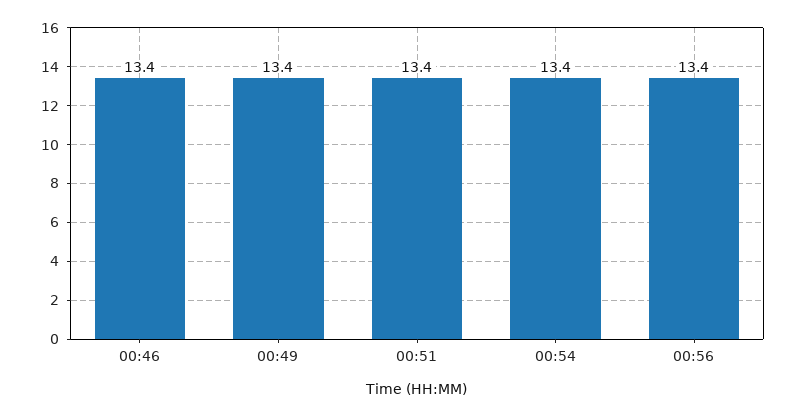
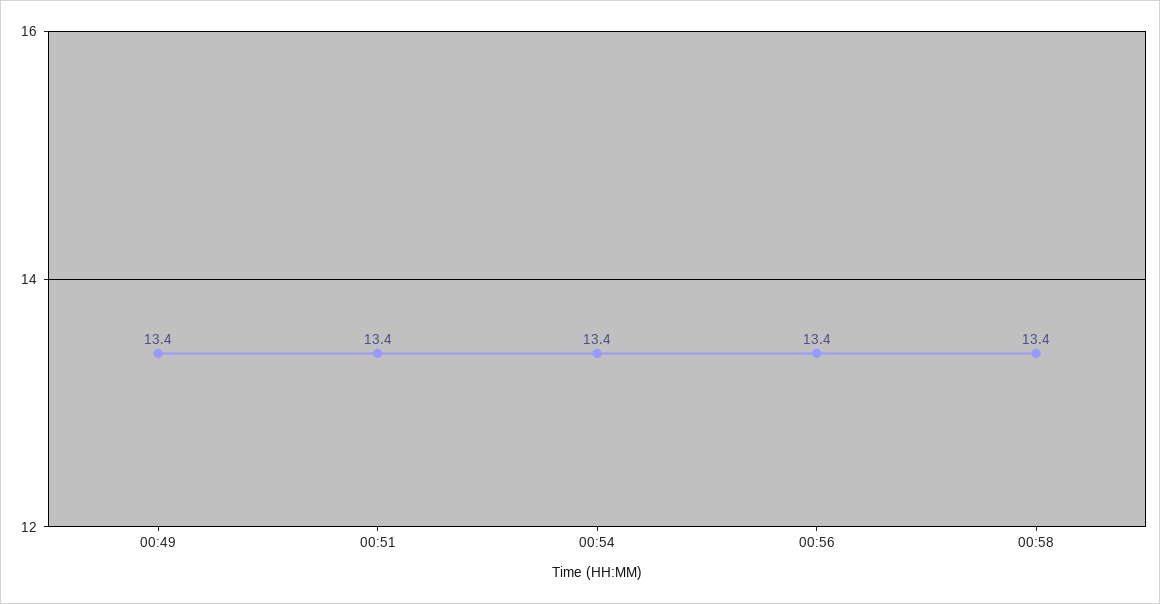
00:46: 13.4 -> none
00:58: none -> 13.4

